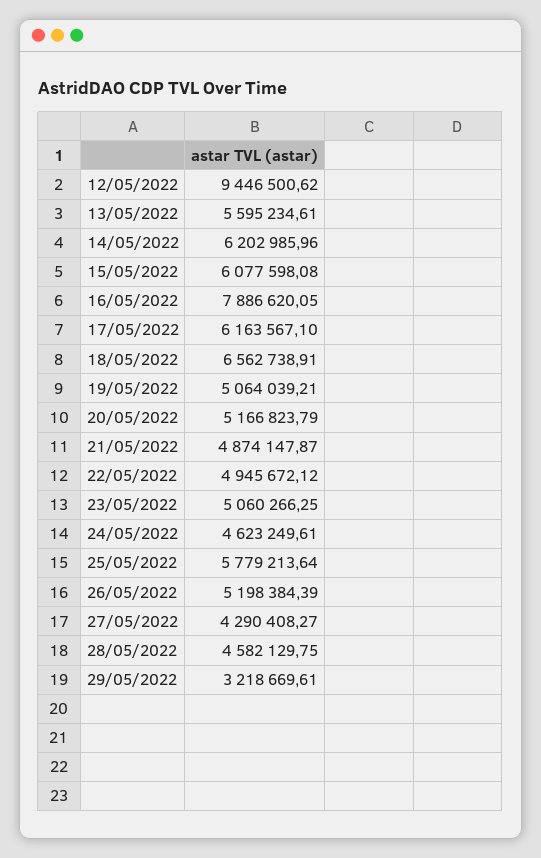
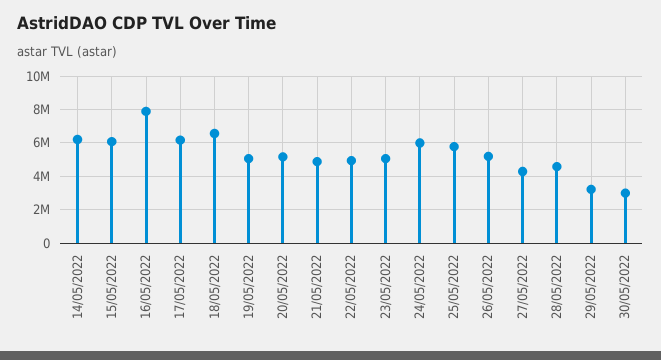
12/05/2022: 9446500.62 -> none
13/05/2022: 5595234.61 -> none
24/05/2022: 4623249.61 -> 6000000
30/05/2022: none -> 3000000

